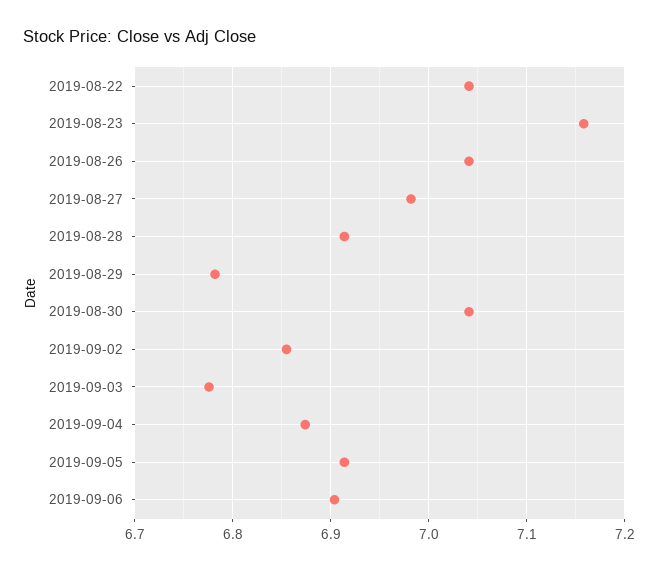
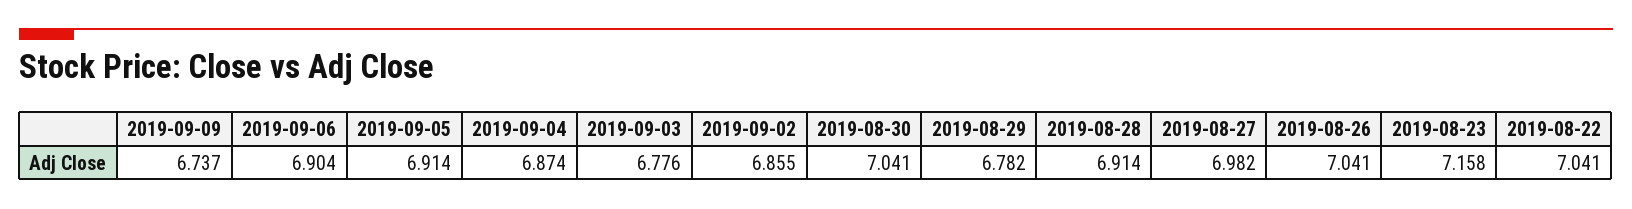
2019-09-09: none -> 6.737

